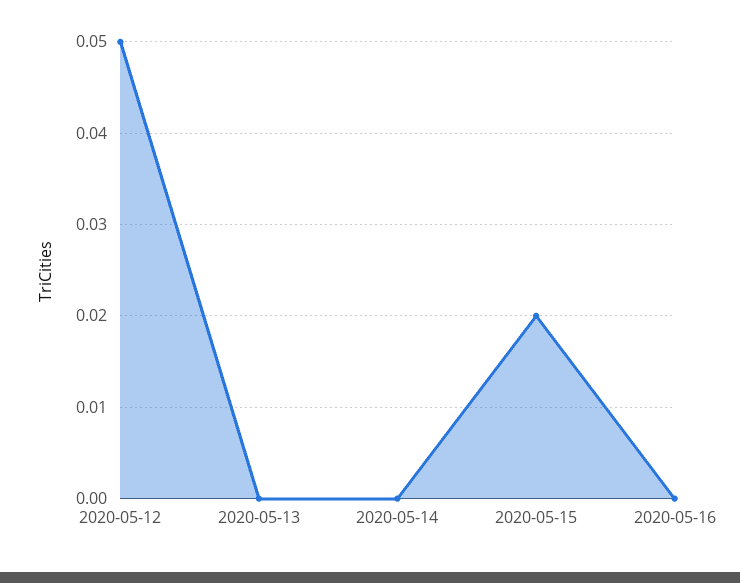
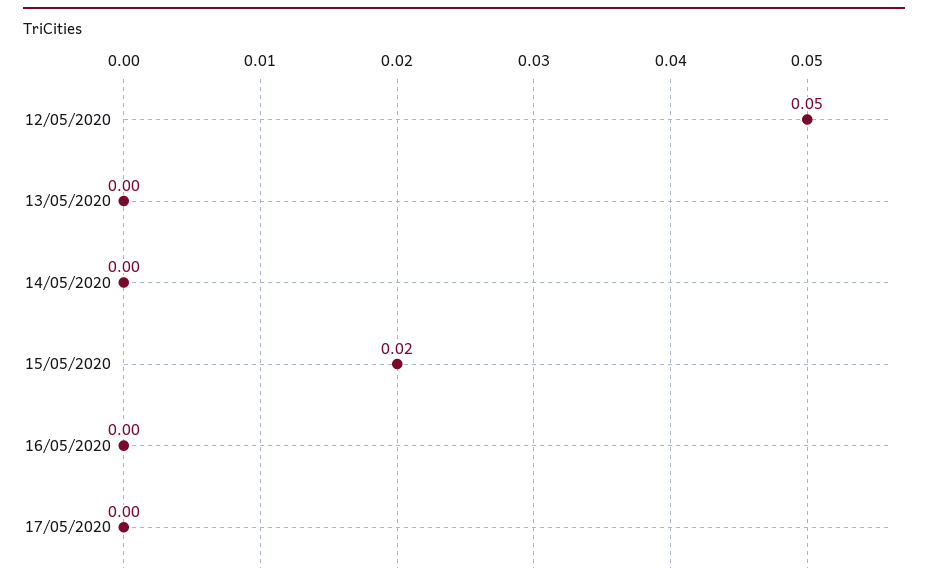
17/05/2020: none -> 0

